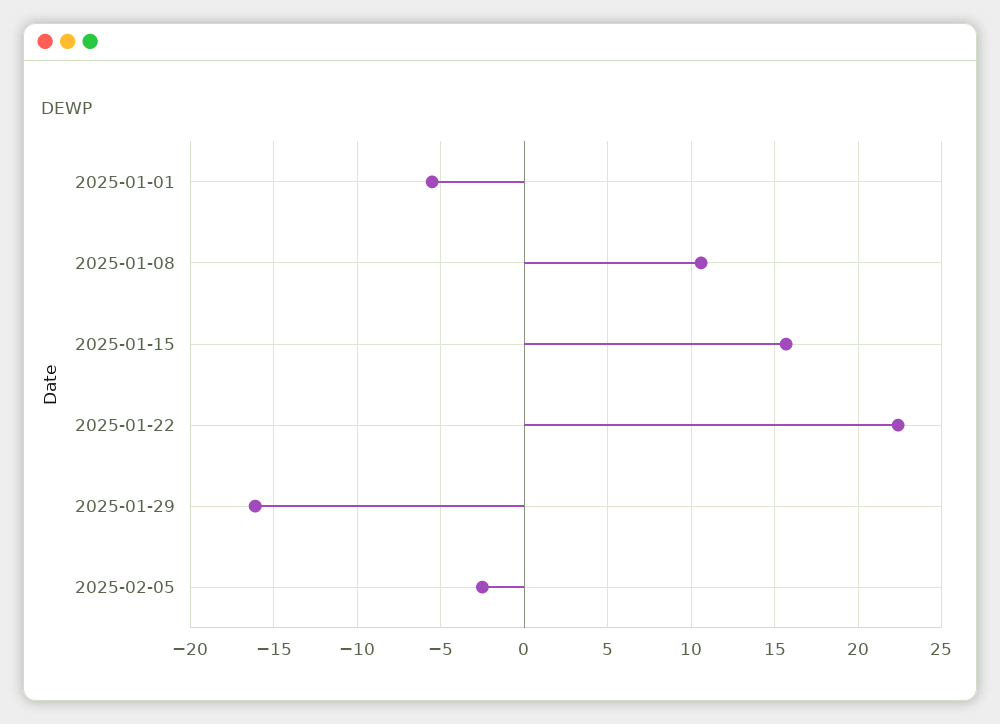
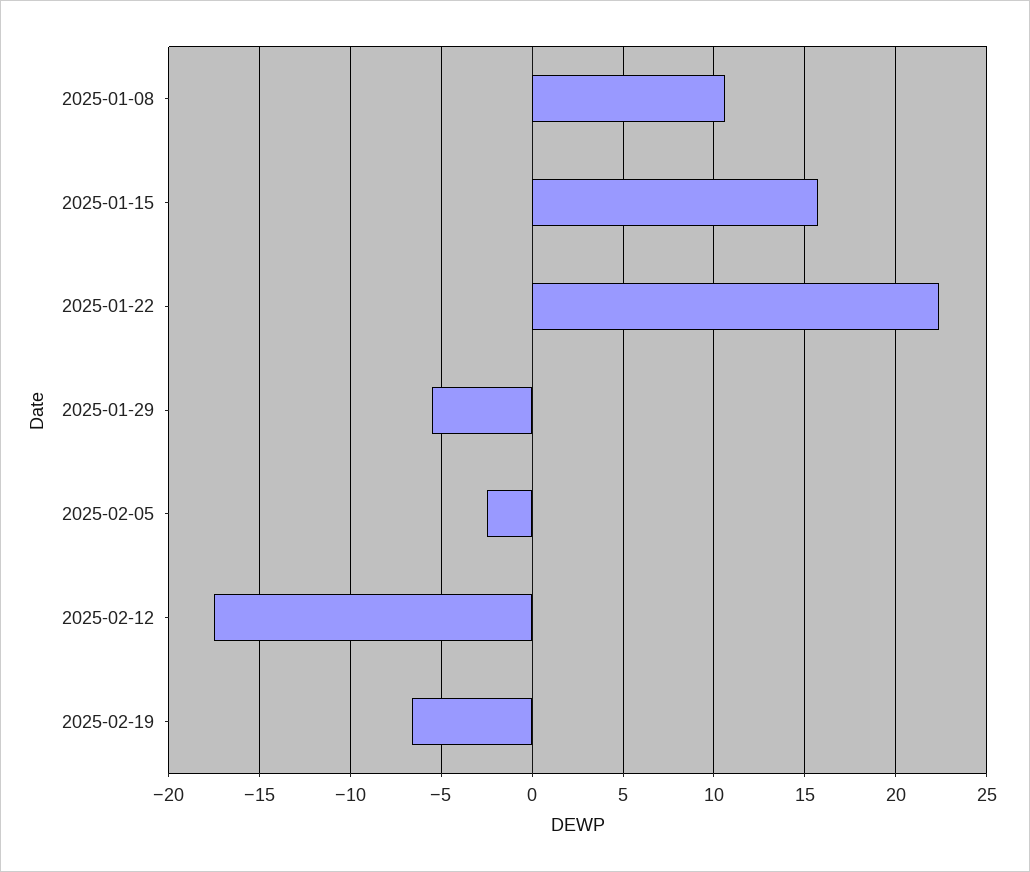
2025-01-01: -5.5 -> none
2025-01-29: -16 -> -5.5
2025-02-12: none -> -17.5
2025-02-19: none -> -6.5

